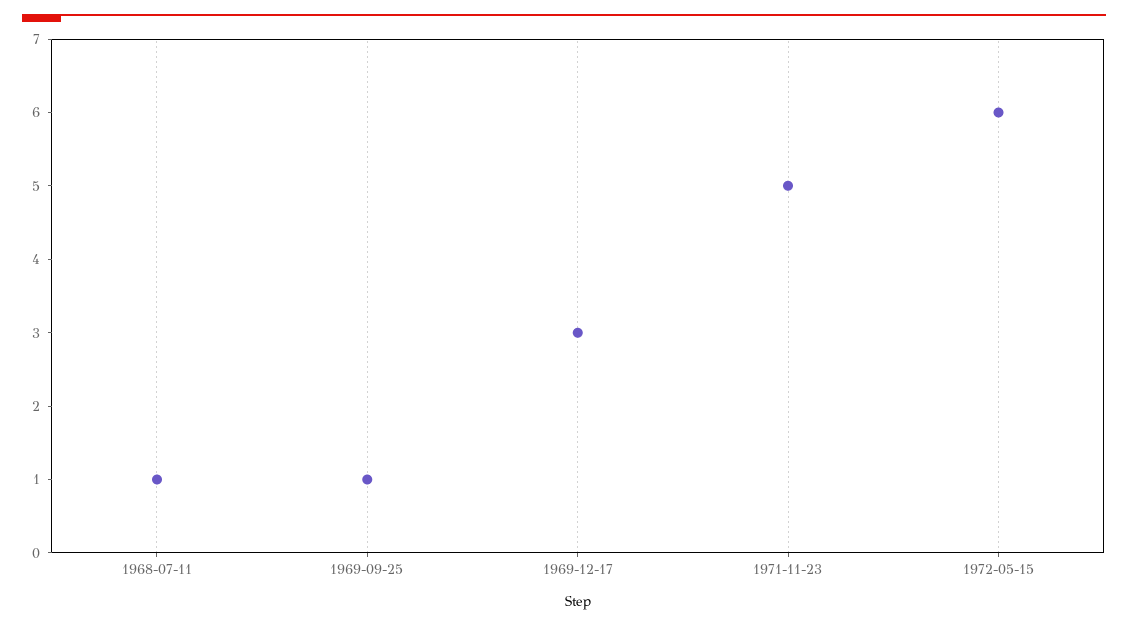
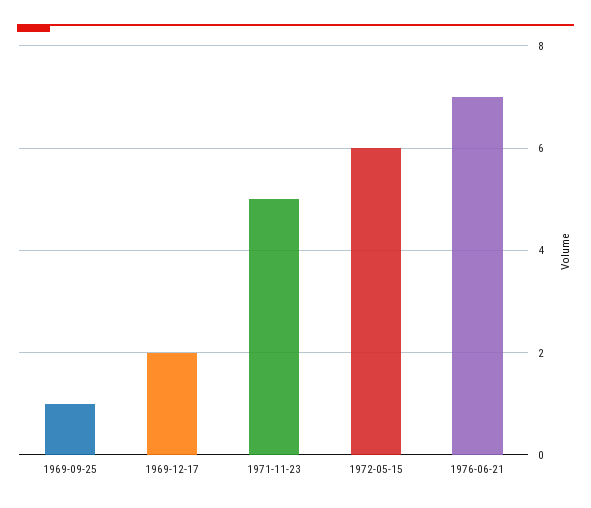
1968-07-11: 1 -> none
1969-12-17: 3 -> 2
1976-06-21: none -> 7

